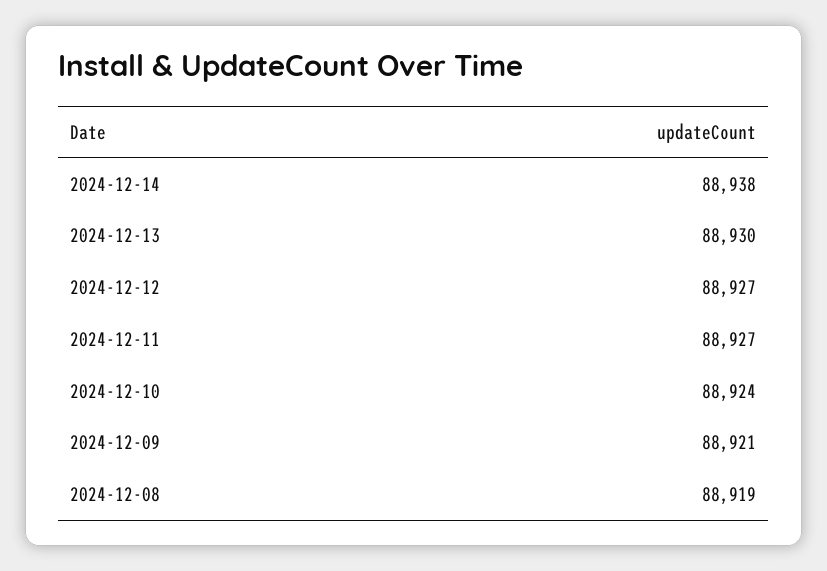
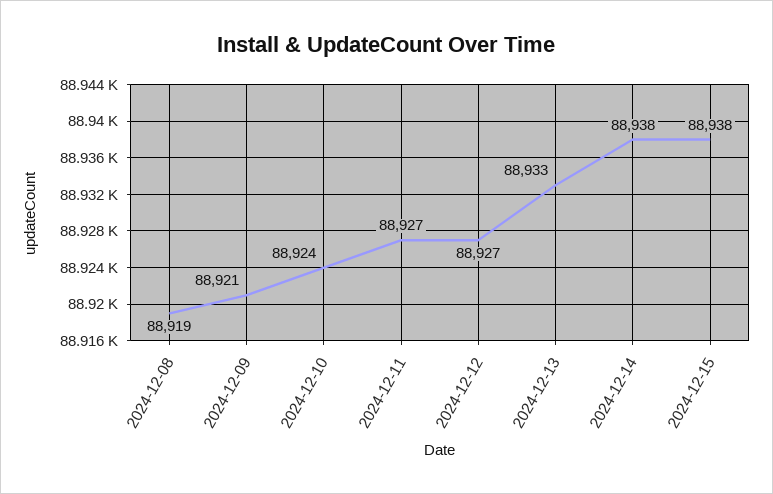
2024-12-13: 88930 -> 88933
2024-12-15: none -> 88938

